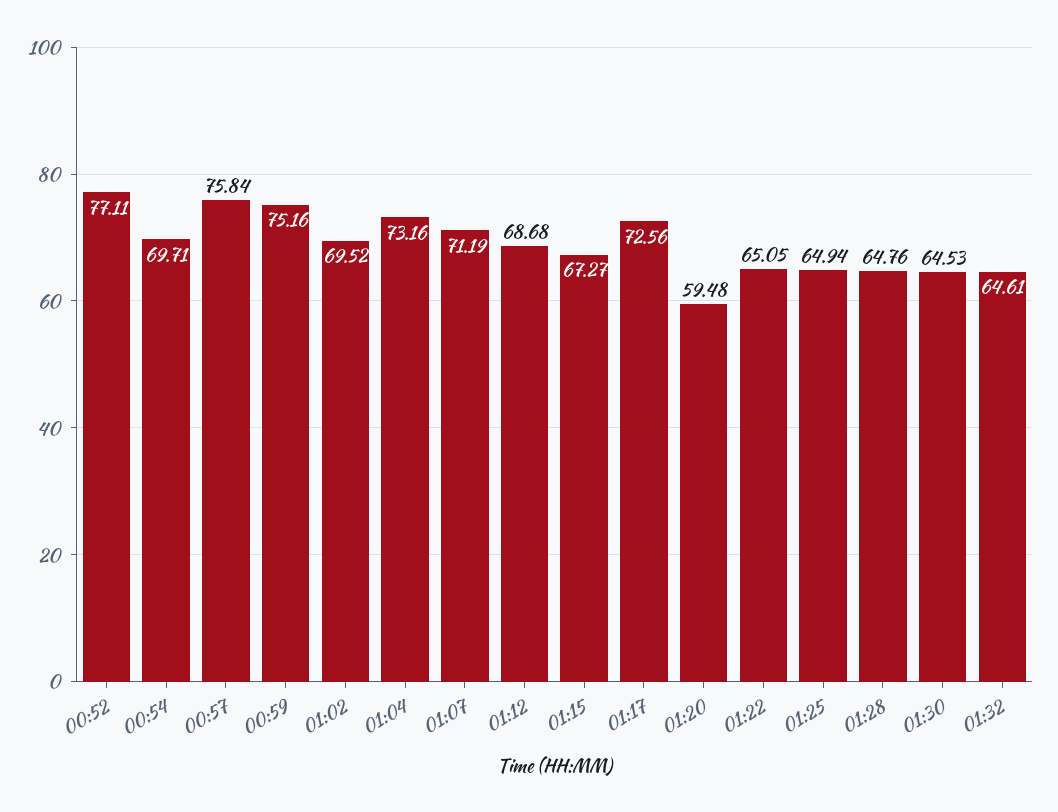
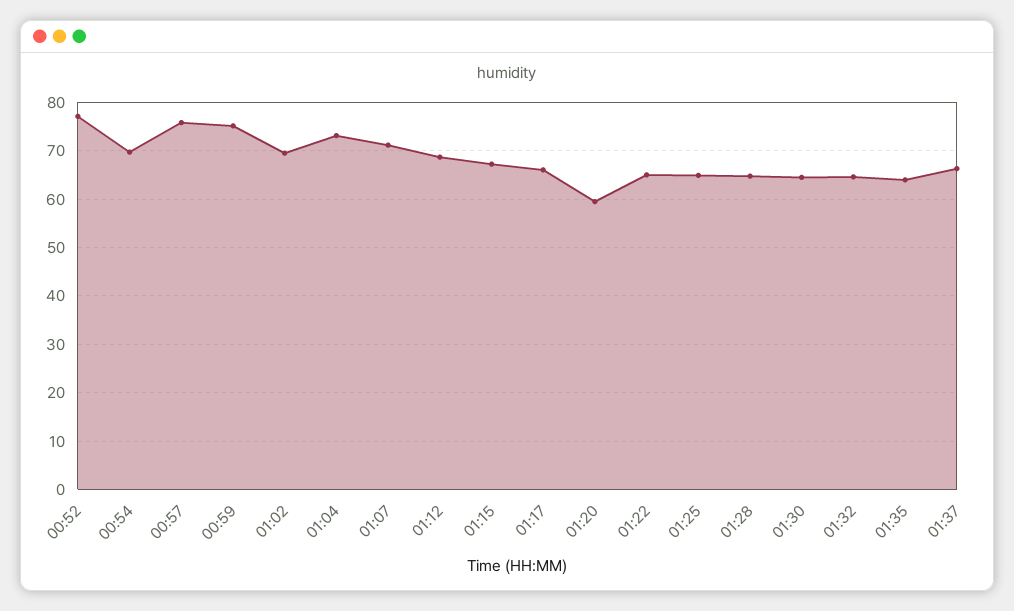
01:17: 72.56 -> 66
01:35: none -> 64
01:37: none -> 66

